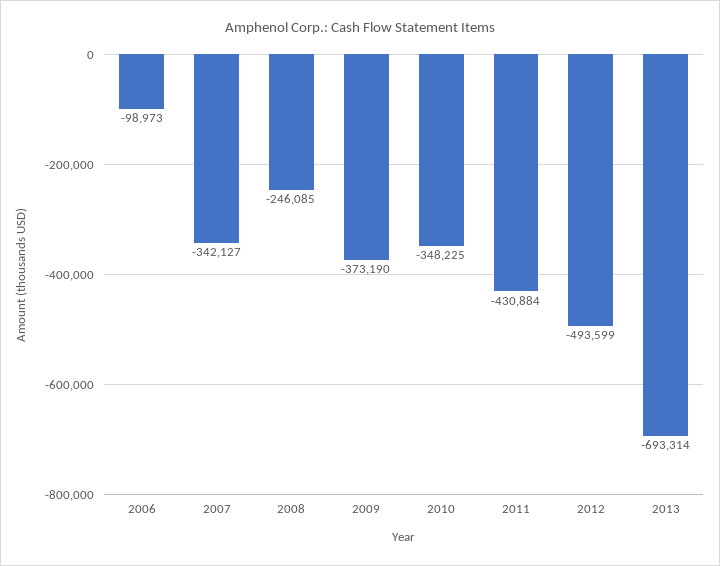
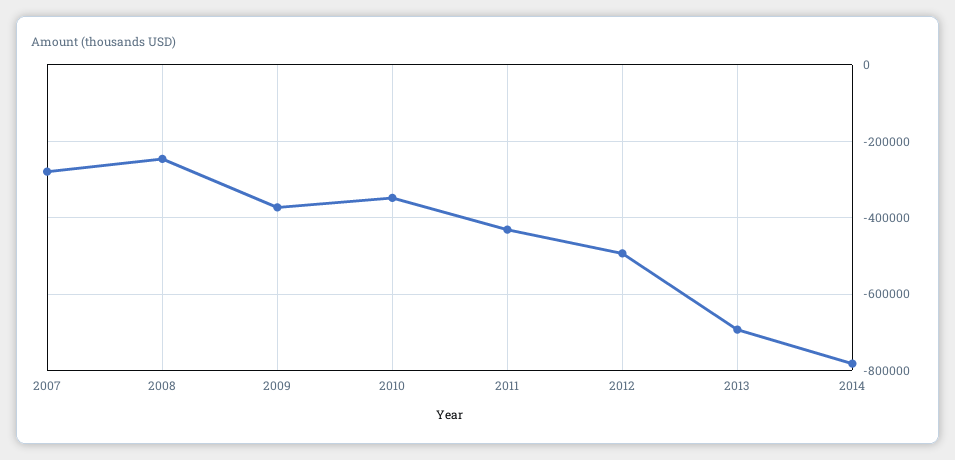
2006: -98973 -> none
2007: -342127 -> -280000
2014: none -> -780000

